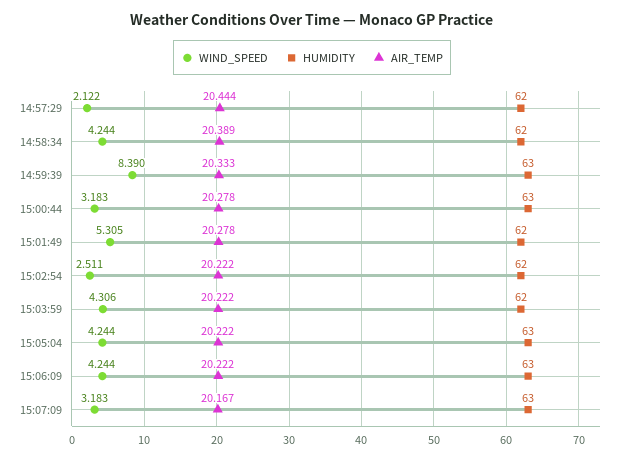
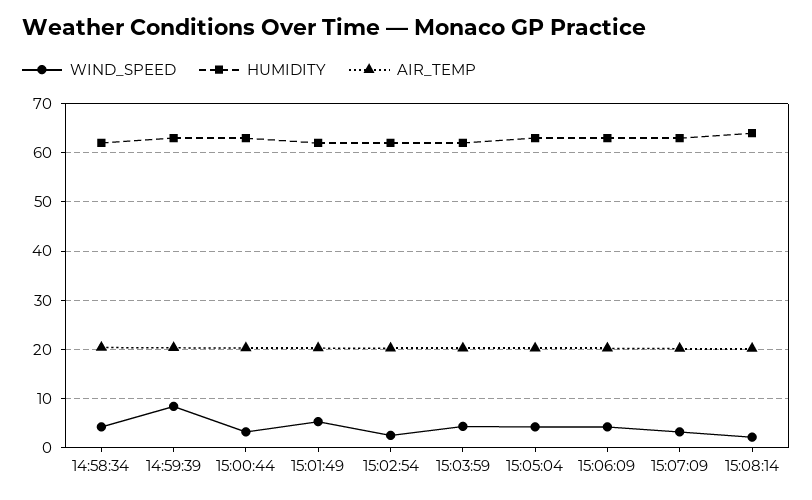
WIND_SPEED, 14:57:29: 2.122 -> none
HUMIDITY, 14:57:29: 62 -> none
AIR_TEMP, 14:57:29: 20.444 -> none
WIND_SPEED, 15:08:14: none -> 2
HUMIDITY, 15:08:14: none -> 64
AIR_TEMP, 15:08:14: none -> 20

